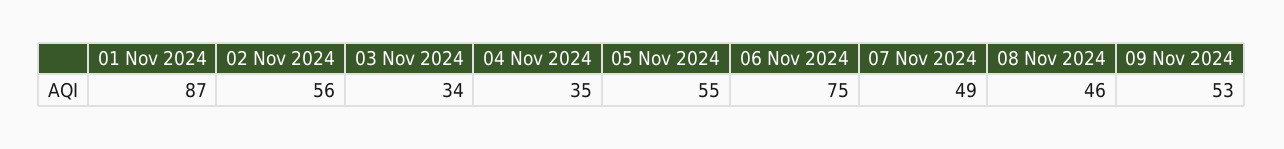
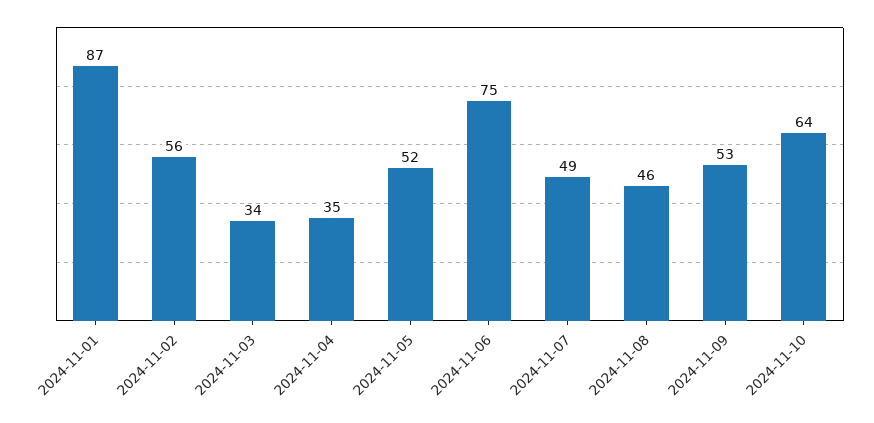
05 Nov 2024: 55 -> 52
2024-11-10: none -> 64

